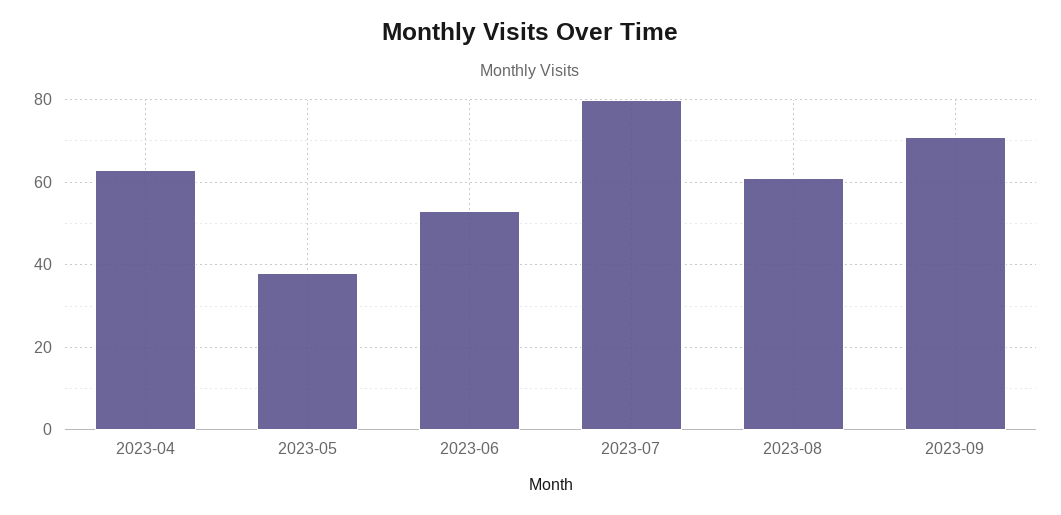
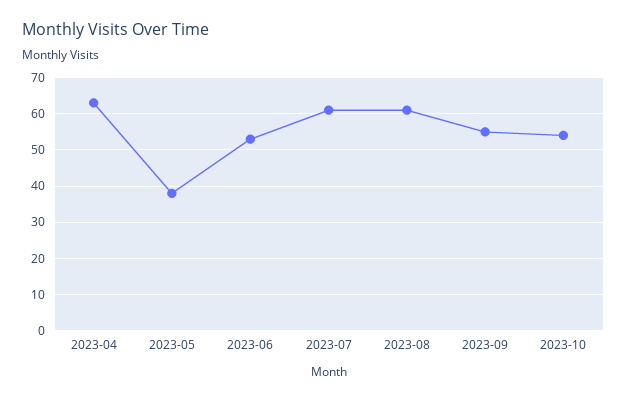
2023-07: 80 -> 60
2023-09: 70 -> 55
2023-10: none -> 55

